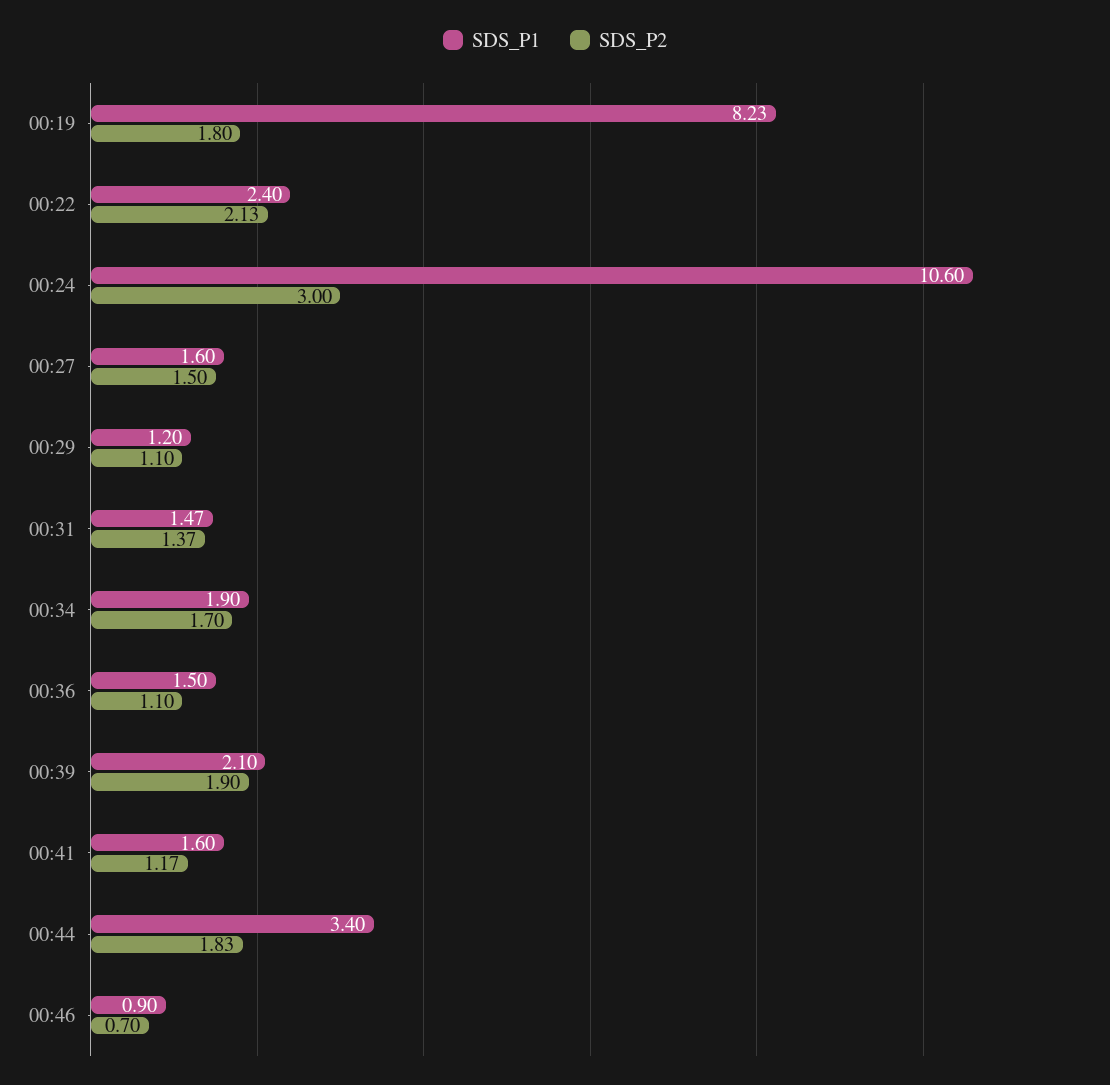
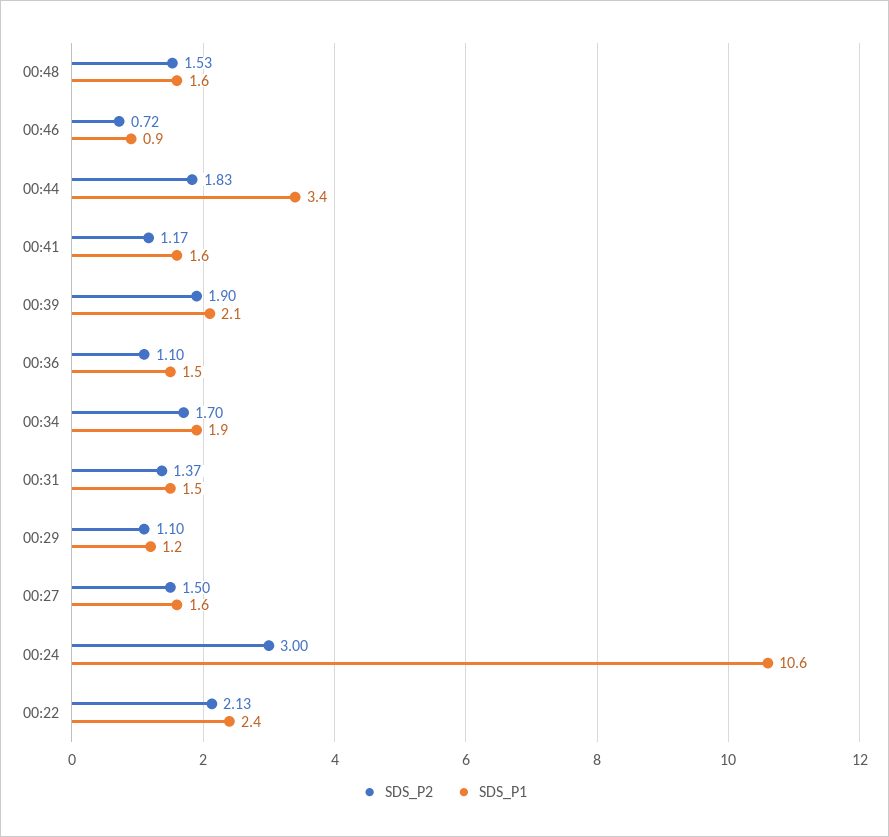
SDS_P1, 00:19: 8.23 -> none
SDS_P2, 00:19: 1.8 -> none
SDS_P2, 00:46: 0.7 -> 0.72
SDS_P2, 00:48: none -> 1.53
SDS_P1, 00:48: none -> 1.6

